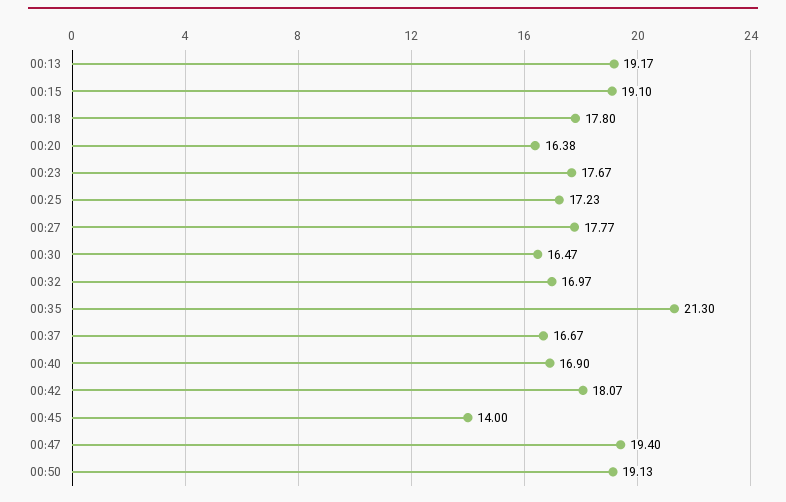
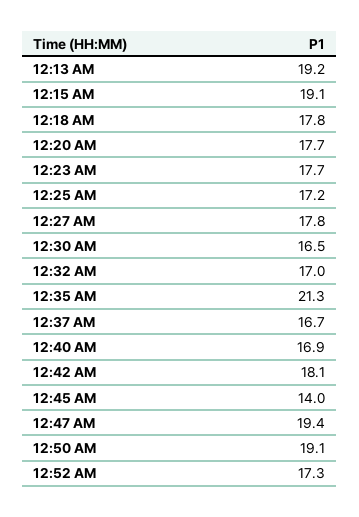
00:20: 16.38 -> 17.7
12:52 AM: none -> 17.3

